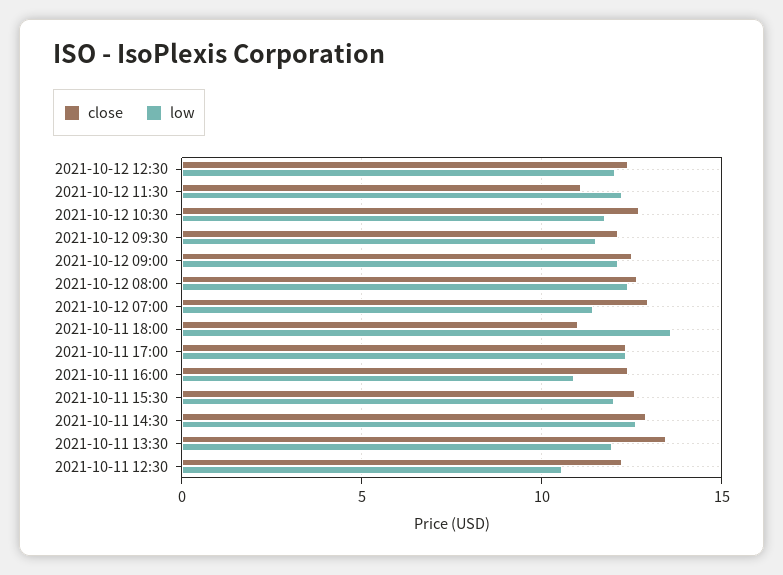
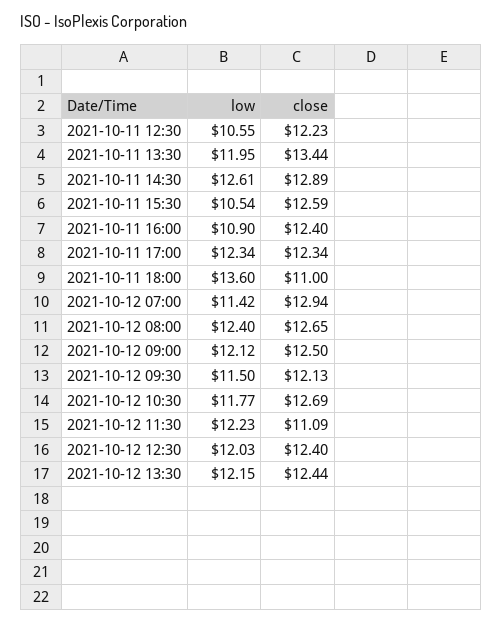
low, 2021-10-11 15:30: 12 -> 10.54
low, 2021-10-12 13:30: none -> 12.15
close, 2021-10-12 13:30: none -> 12.44

